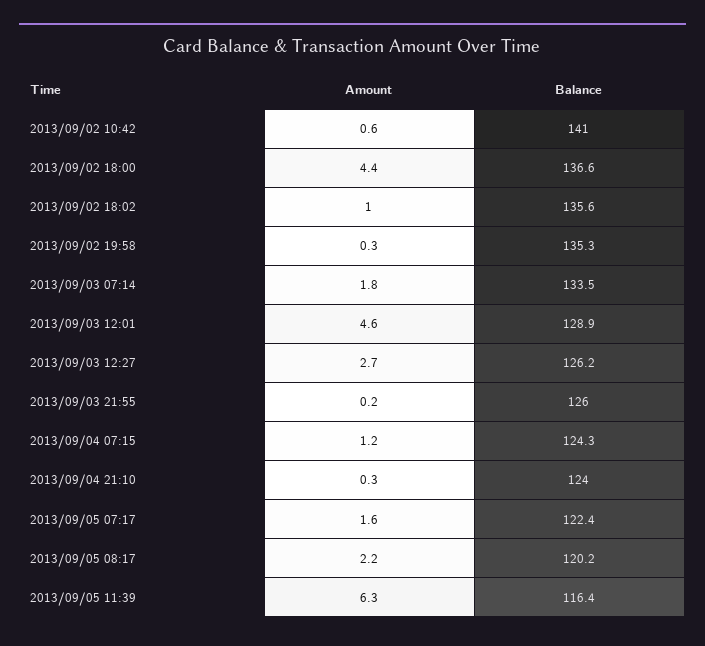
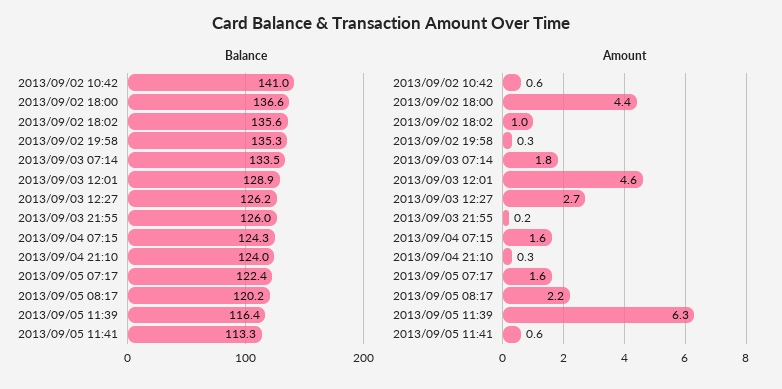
Amount, 2013/09/04 07:15: 1.2 -> 1.6
Balance, 2013/09/05 11:41: none -> 113.3
Amount, 2013/09/05 11:41: none -> 0.6

